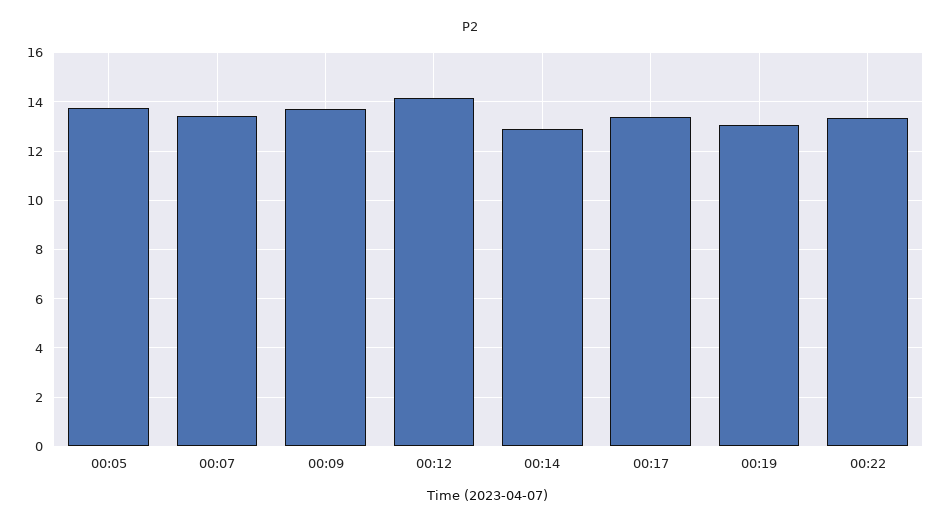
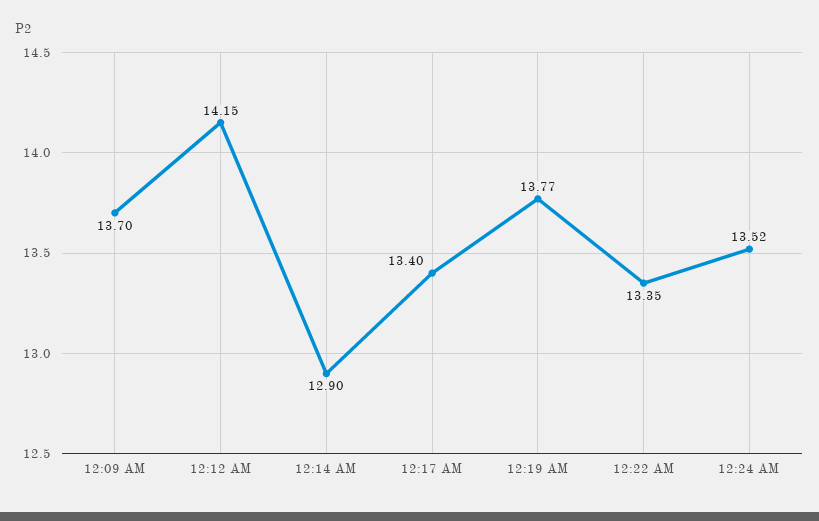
00:05: 13.75 -> none
00:07: 13.5 -> none
00:19: 13 -> 13.77
12:24 AM: none -> 13.52

